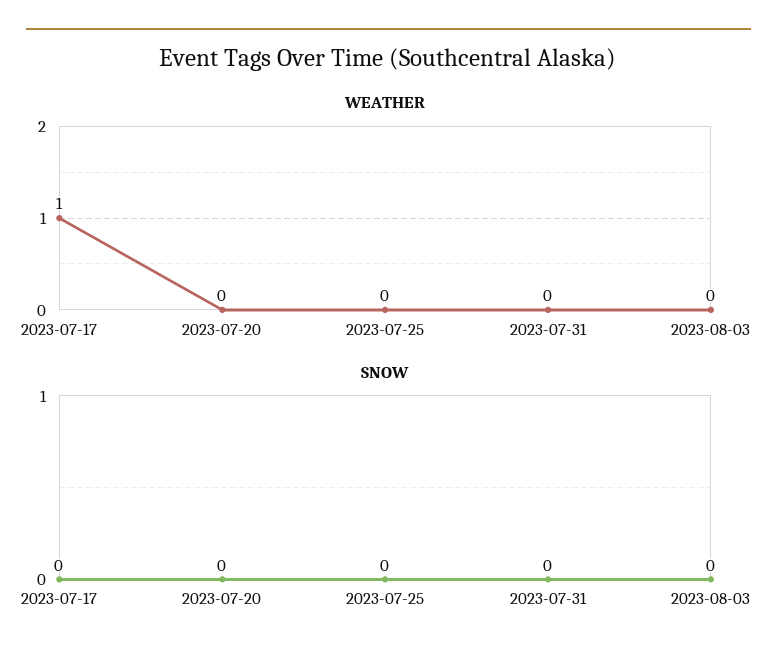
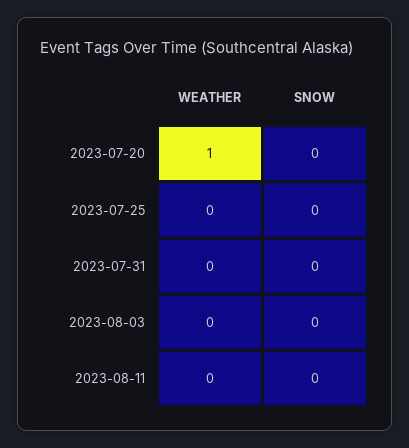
WEATHER, 2023-07-17: 1 -> none
WEATHER, 2023-07-20: 0 -> 1
SNOW, 2023-07-17: 0 -> none
WEATHER, 2023-08-11: none -> 0
SNOW, 2023-08-11: none -> 0

